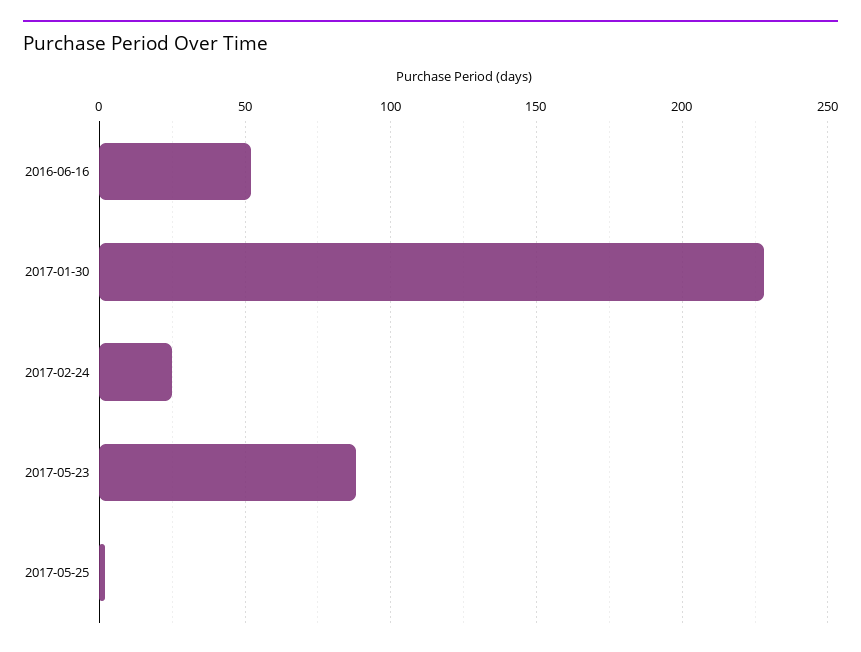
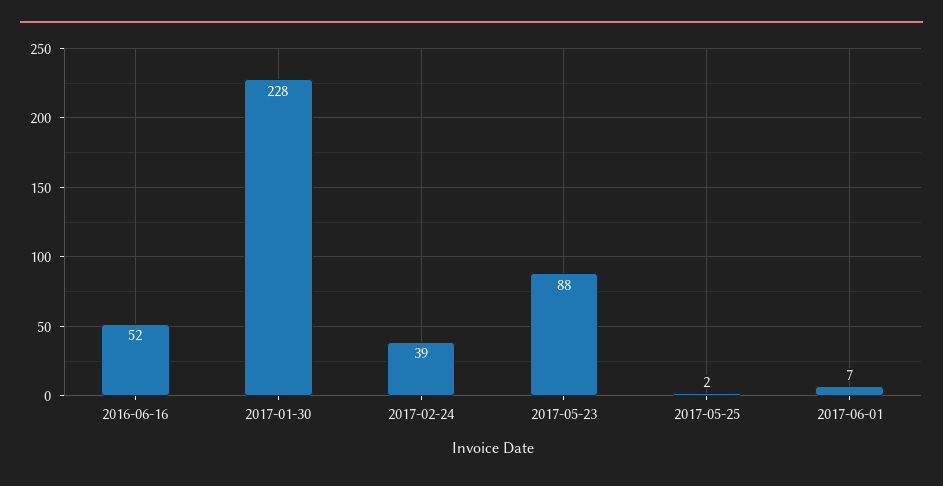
2017-02-24: 25 -> 39
2017-06-01: none -> 7

